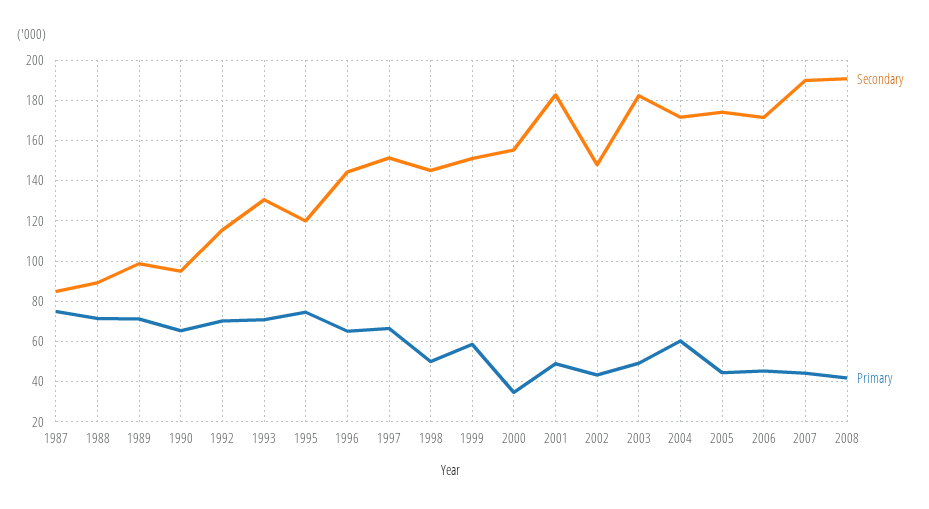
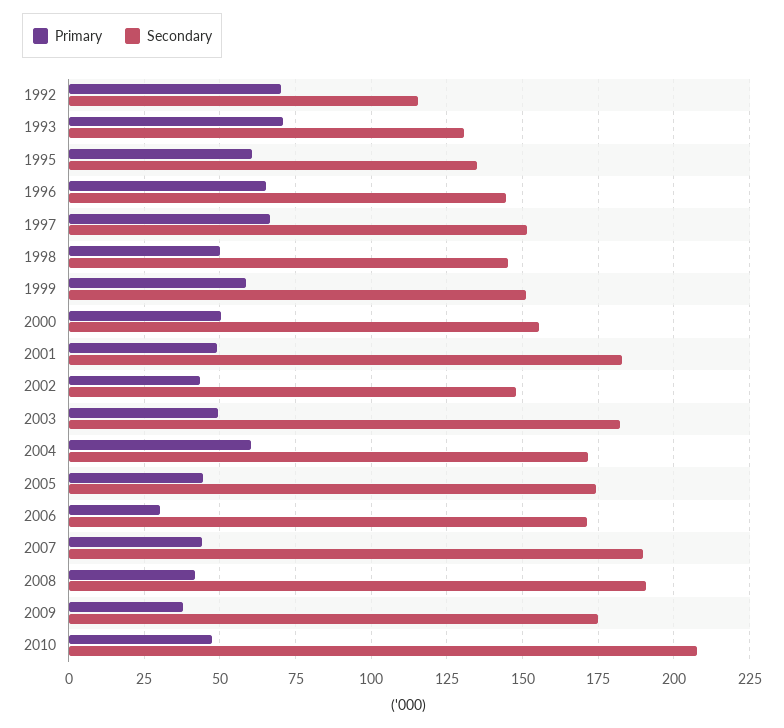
Secondary, 1987: 85 -> none
Primary, 1987: 75 -> none
Secondary, 1988: 90 -> none
Primary, 1988: 70 -> none
Secondary, 1989: 100 -> none
Primary, 1989: 70 -> none
Secondary, 1990: 95 -> none
Primary, 1990: 65 -> none
Secondary, 1995: 120 -> 135
Primary, 1995: 75 -> 60
Primary, 2000: 35 -> 50
Primary, 2006: 45 -> 30
Primary, 2009: none -> 37.5
Secondary, 2009: none -> 175
Primary, 2010: none -> 47.5
Secondary, 2010: none -> 207.5

